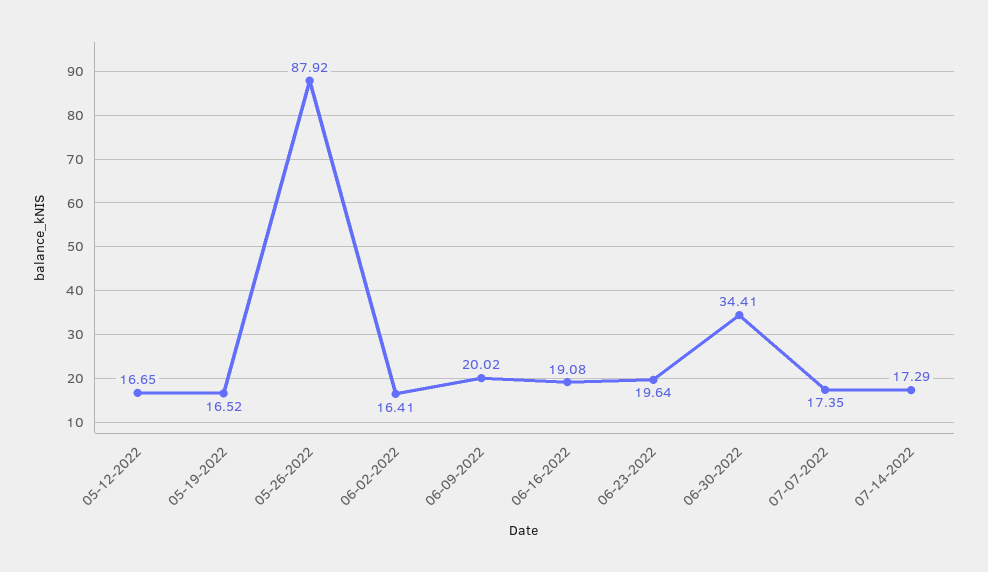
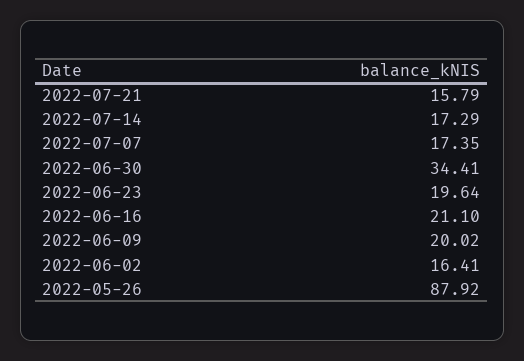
05-12-2022: 16.65 -> none
05-19-2022: 16.52 -> none
06-16-2022: 19.08 -> 21.1
2022-07-21: none -> 15.79

